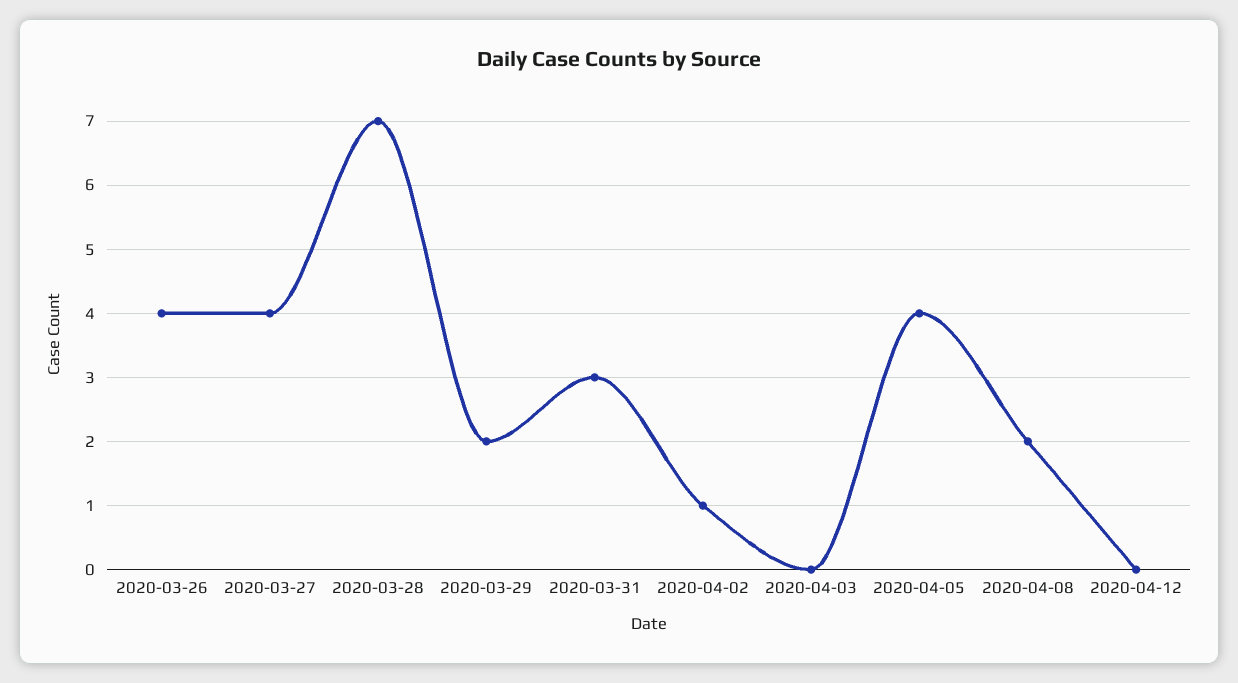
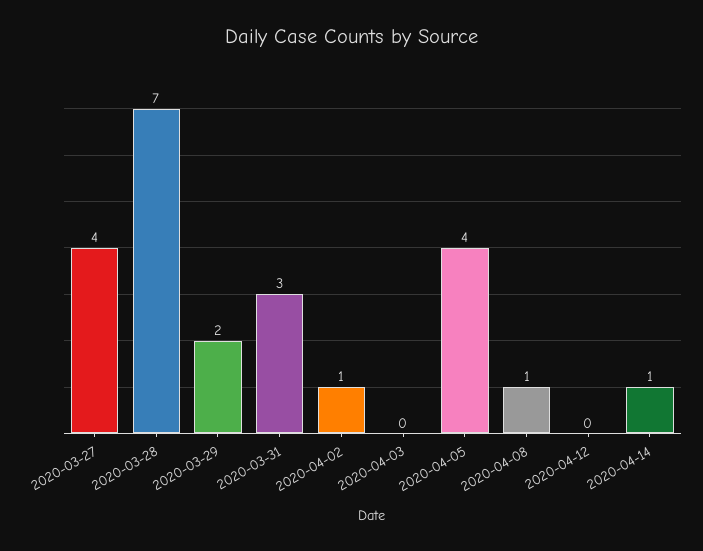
2020-03-26: 4 -> none
2020-04-08: 2 -> 1
2020-04-14: none -> 1

